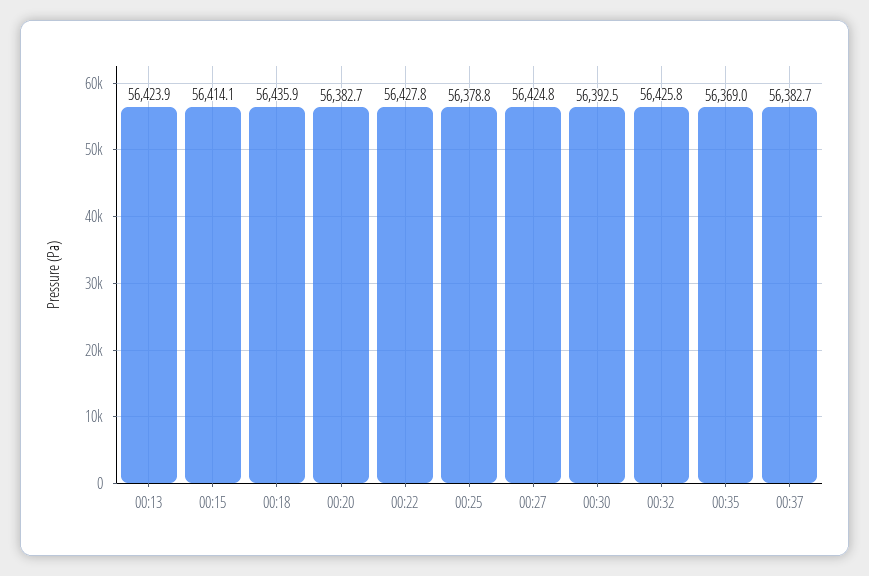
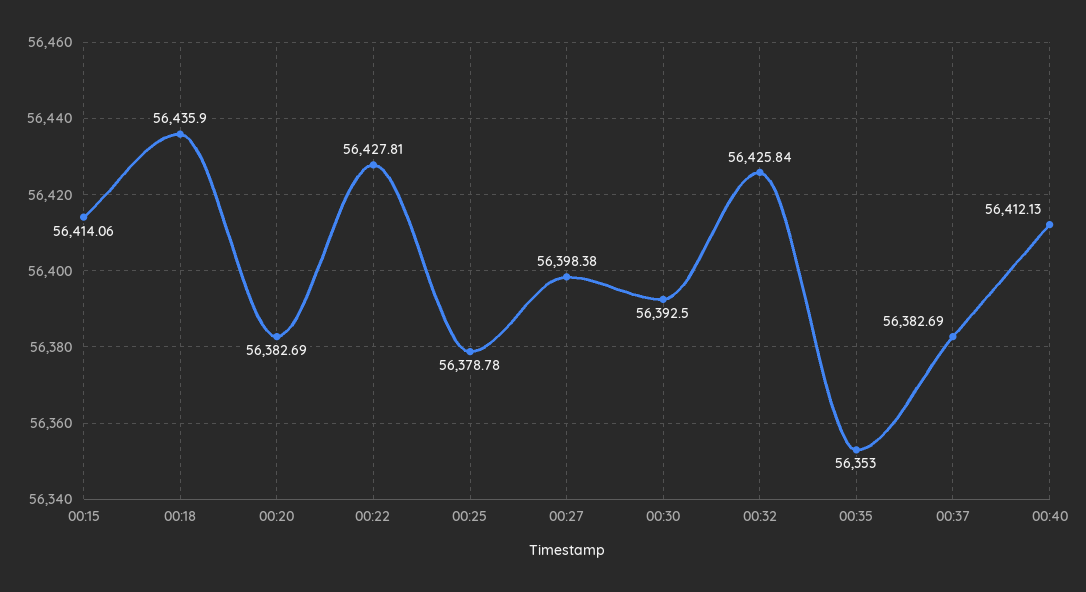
00:13: 56423.9 -> none
00:27: 56424.8 -> 56398.38
00:35: 56369 -> 56353
00:40: none -> 56412.13

